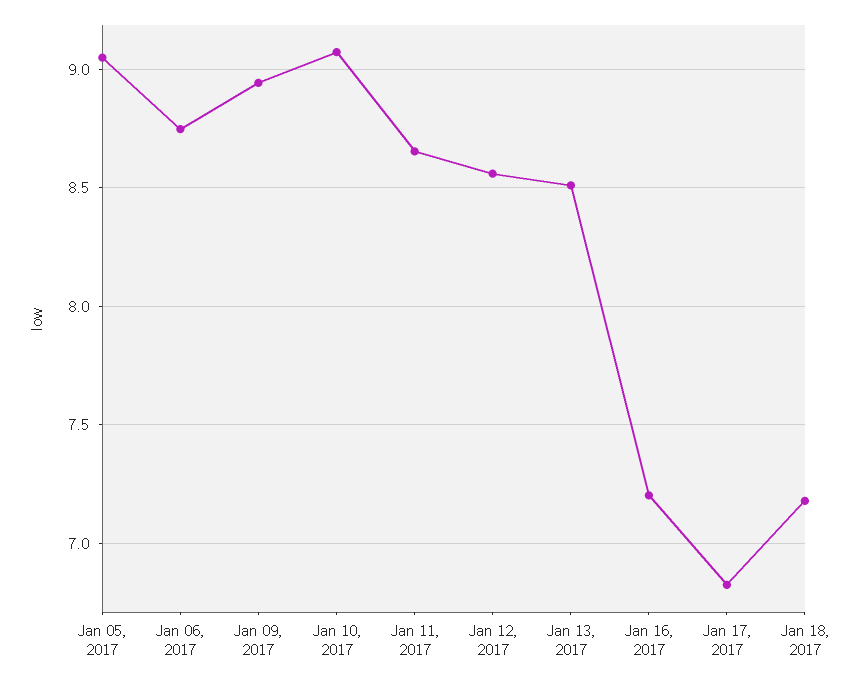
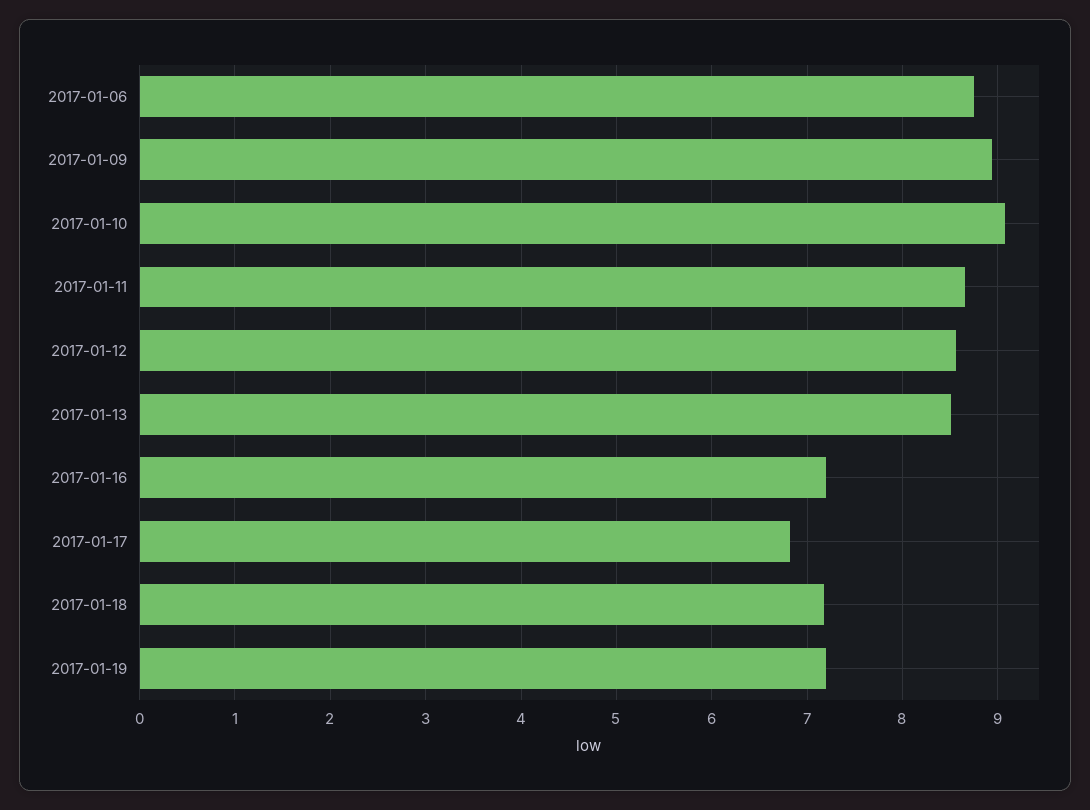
Jan 05, 2017: 9.05 -> none
2017-01-19: none -> 7.2

